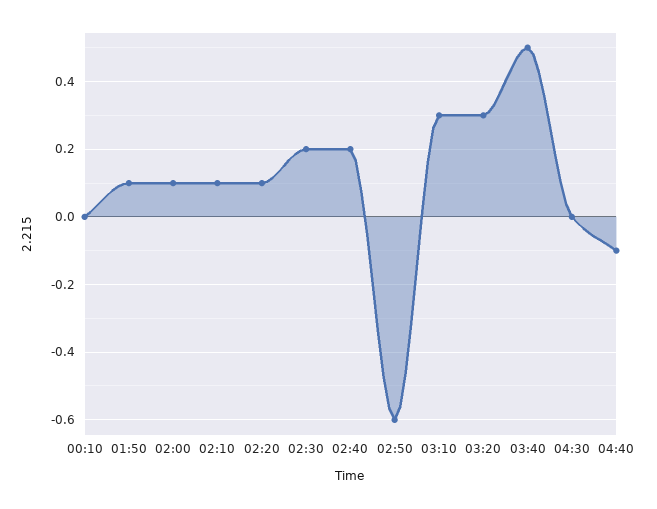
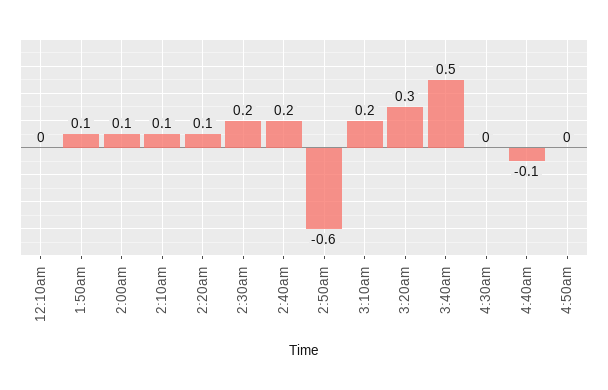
03:10: 0.3 -> 0.2
4:50am: none -> 0

